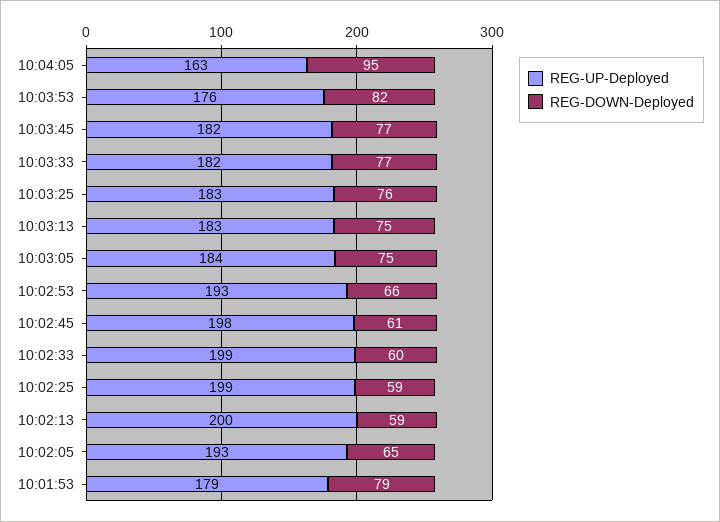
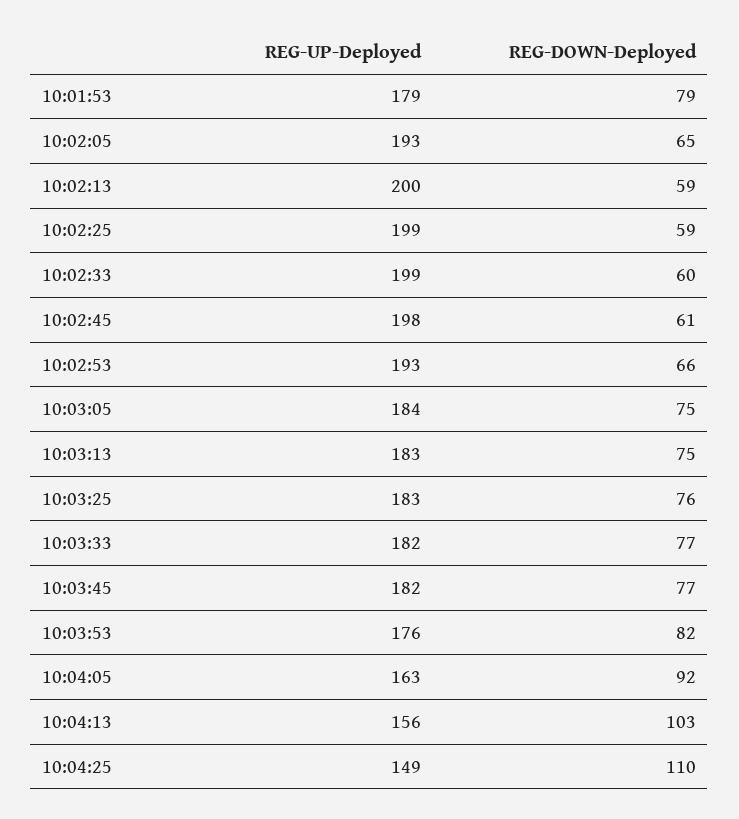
REG-DOWN-Deployed, 10:04:05: 95 -> 92
REG-UP-Deployed, 10:04:13: none -> 156
REG-DOWN-Deployed, 10:04:13: none -> 103
REG-UP-Deployed, 10:04:25: none -> 149
REG-DOWN-Deployed, 10:04:25: none -> 110

